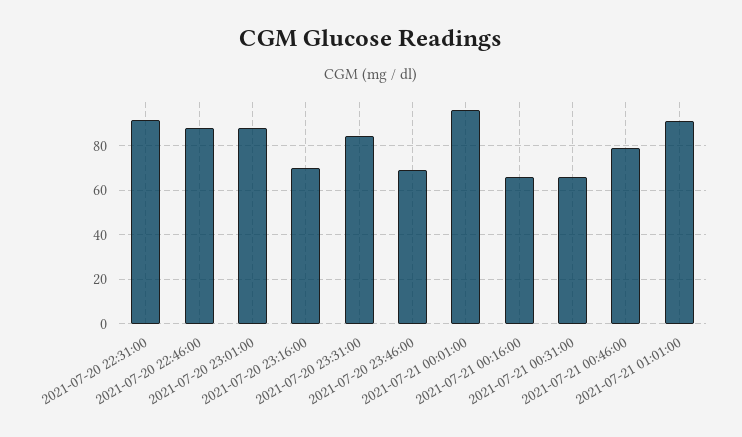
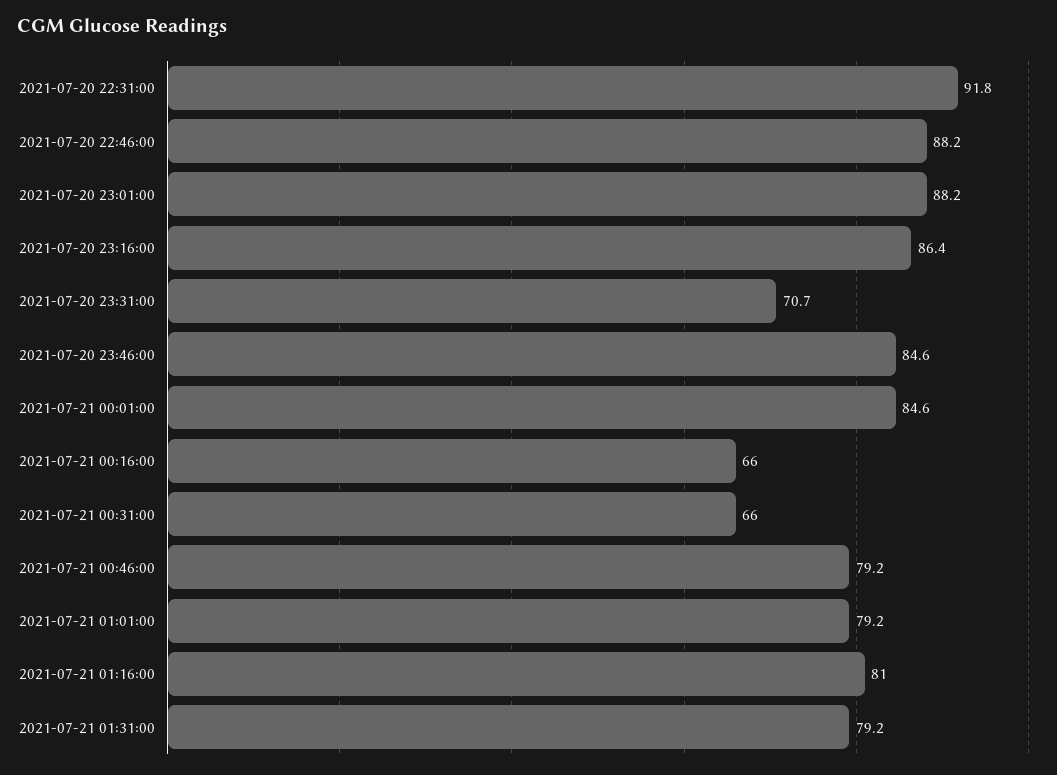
2021-07-20 23:16:00: 70 -> 86.4
2021-07-20 23:31:00: 85 -> 70.7
2021-07-20 23:46:00: 70 -> 84.6
2021-07-21 00:01:00: 95 -> 84.6
2021-07-21 01:01:00: 90 -> 79.2
2021-07-21 01:16:00: none -> 81
2021-07-21 01:31:00: none -> 79.2

